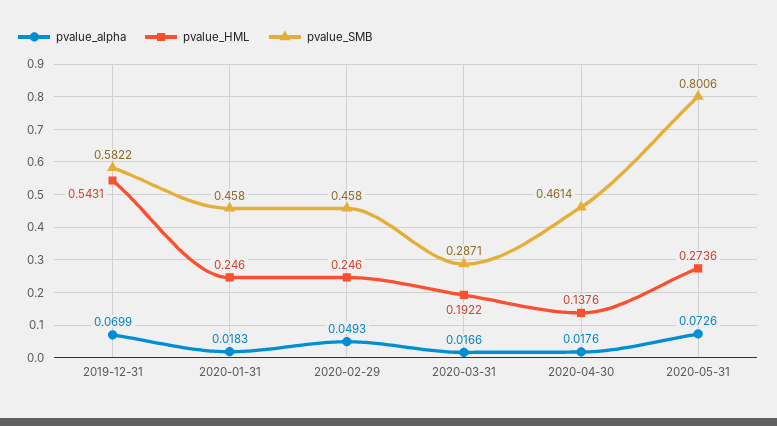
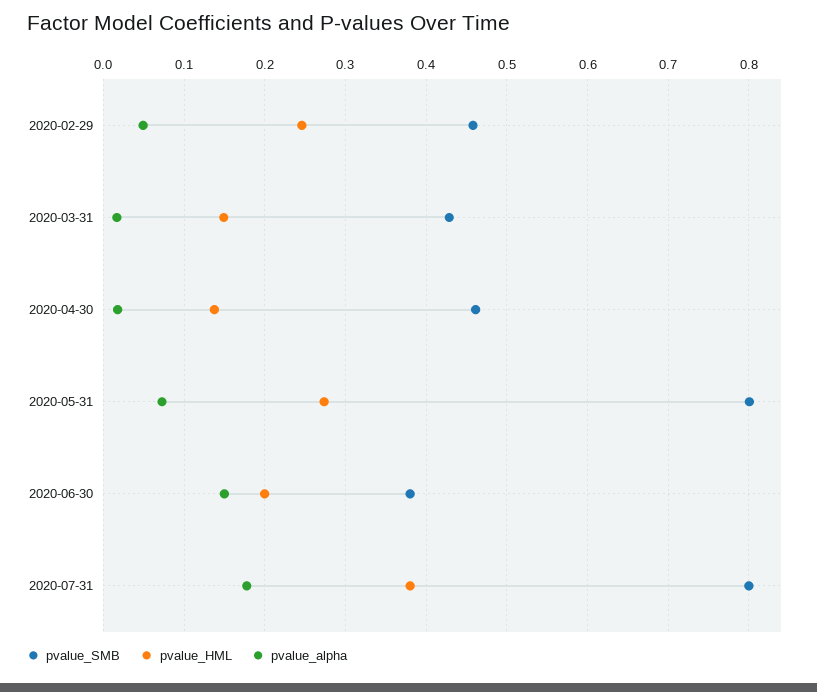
pvalue_alpha, 2019-12-31: 0.0699 -> none
pvalue_HML, 2019-12-31: 0.5431 -> none
pvalue_SMB, 2019-12-31: 0.5822 -> none
pvalue_alpha, 2020-01-31: 0.0183 -> none
pvalue_HML, 2020-01-31: 0.246 -> none
pvalue_SMB, 2020-01-31: 0.458 -> none
pvalue_HML, 2020-03-31: 0.1922 -> 0.15
pvalue_SMB, 2020-03-31: 0.2871 -> 0.43
pvalue_SMB, 2020-06-30: none -> 0.38
pvalue_HML, 2020-06-30: none -> 0.2
pvalue_alpha, 2020-06-30: none -> 0.15
pvalue_SMB, 2020-07-31: none -> 0.8
pvalue_HML, 2020-07-31: none -> 0.38
pvalue_alpha, 2020-07-31: none -> 0.18

